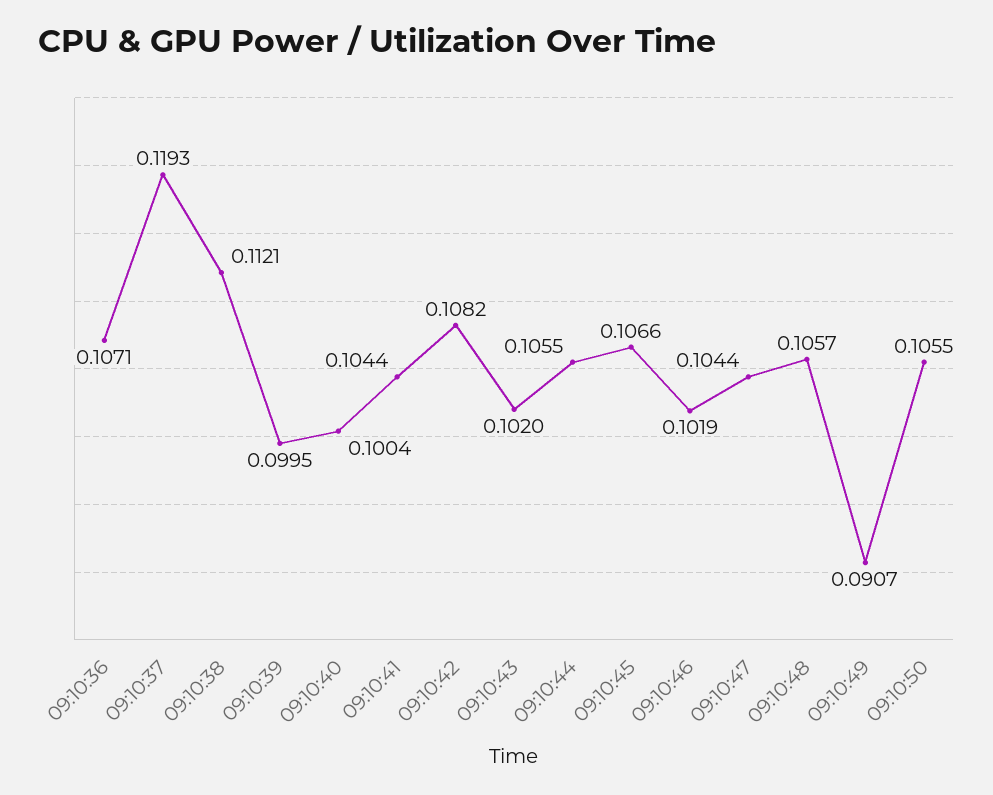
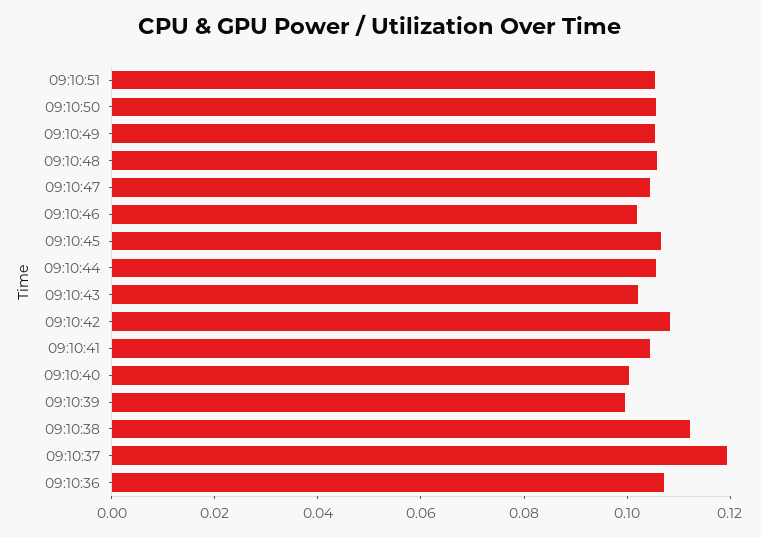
09:10:49: 0.0907 -> 0.105
09:10:51: none -> 0.105

